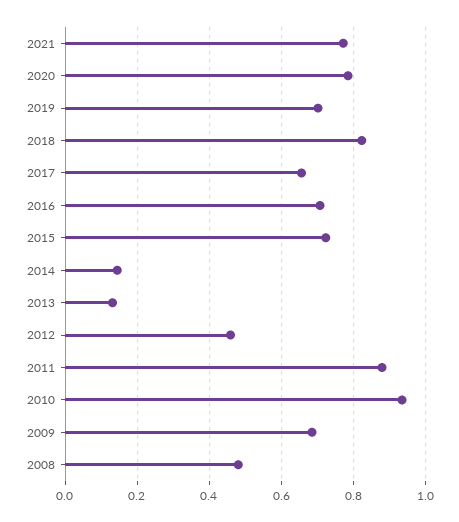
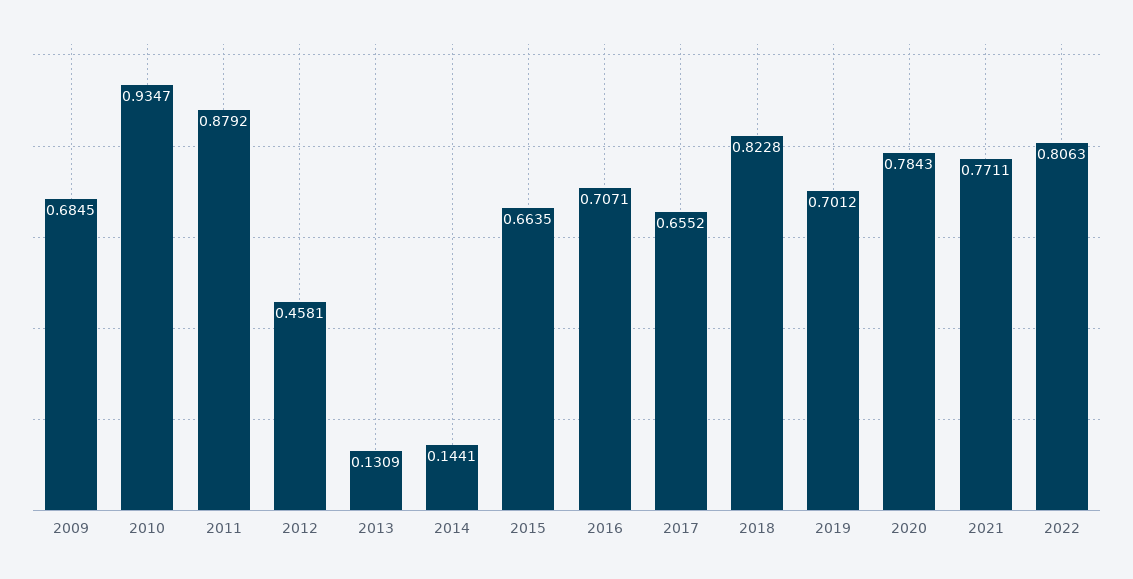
2015: 0.72 -> 0.6635
2008: 0.48 -> none
2022: none -> 0.8063

